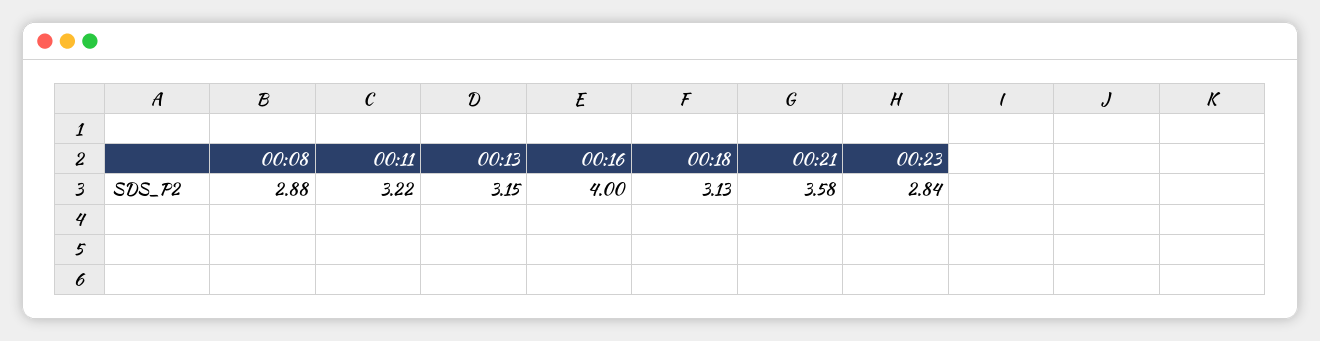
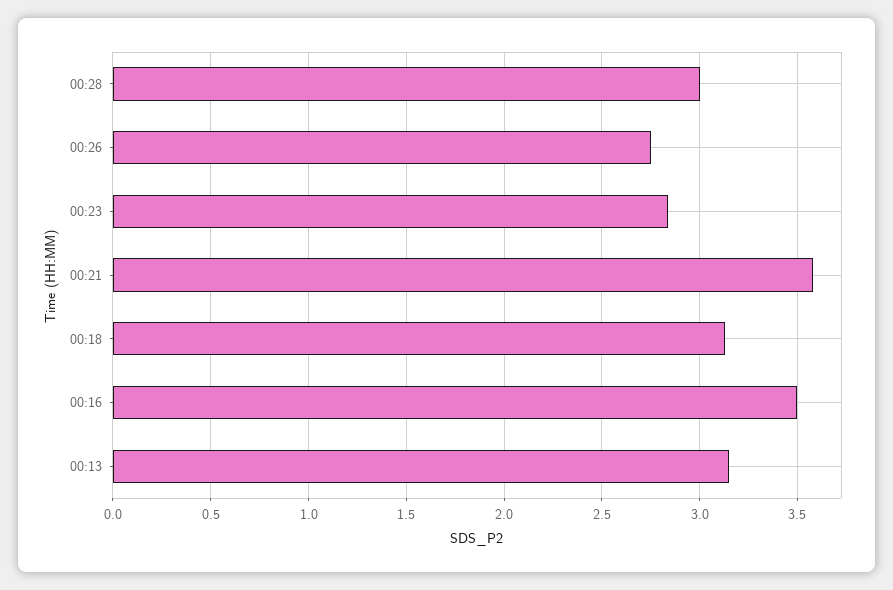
00:08: 2.88 -> none
00:11: 3.22 -> none
00:16: 4 -> 3.5
00:28: none -> 3
00:26: none -> 2.75

